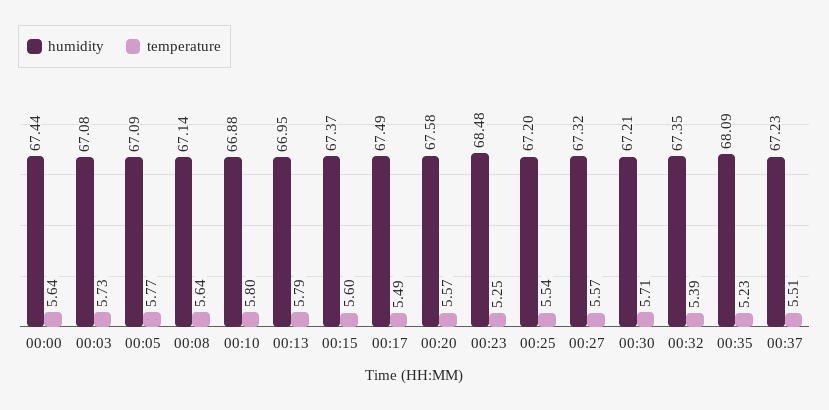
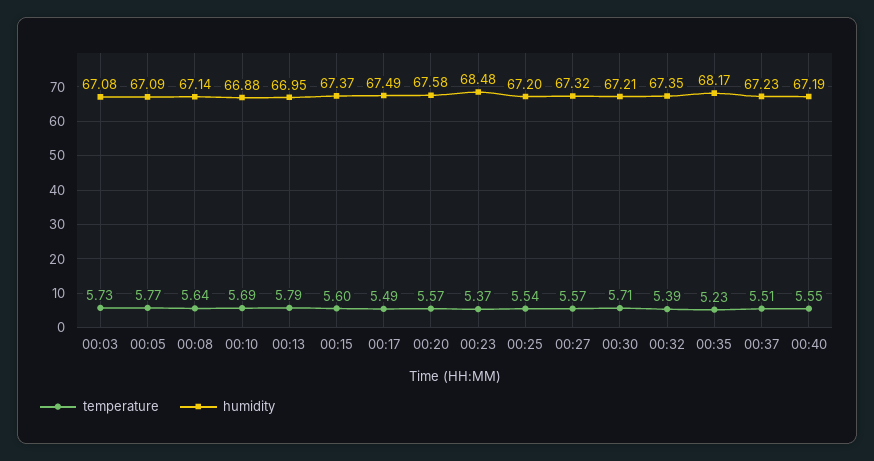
humidity, 00:00: 67.44 -> none
temperature, 00:00: 5.64 -> none
temperature, 00:10: 5.8 -> 5.69
temperature, 00:23: 5.25 -> 5.37
humidity, 00:35: 68.09 -> 68.17
temperature, 00:40: none -> 5.55
humidity, 00:40: none -> 67.19

